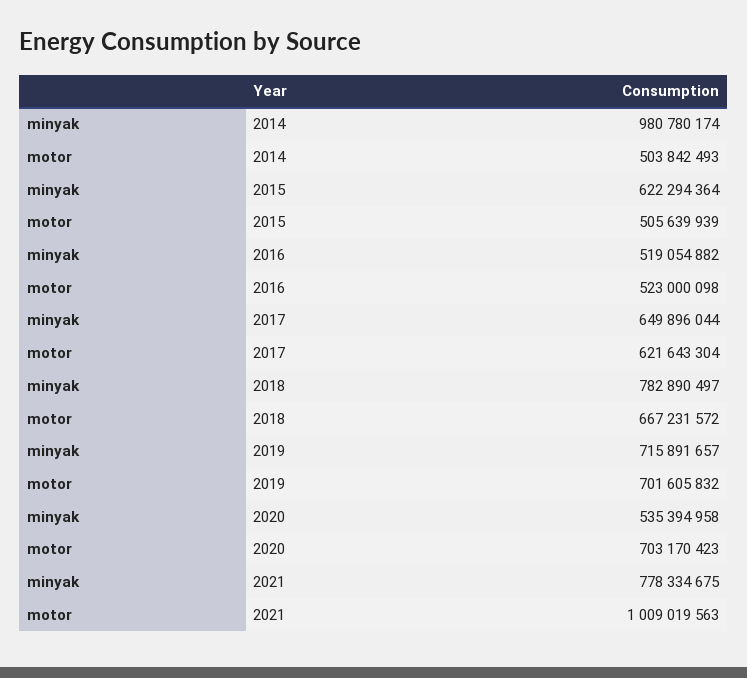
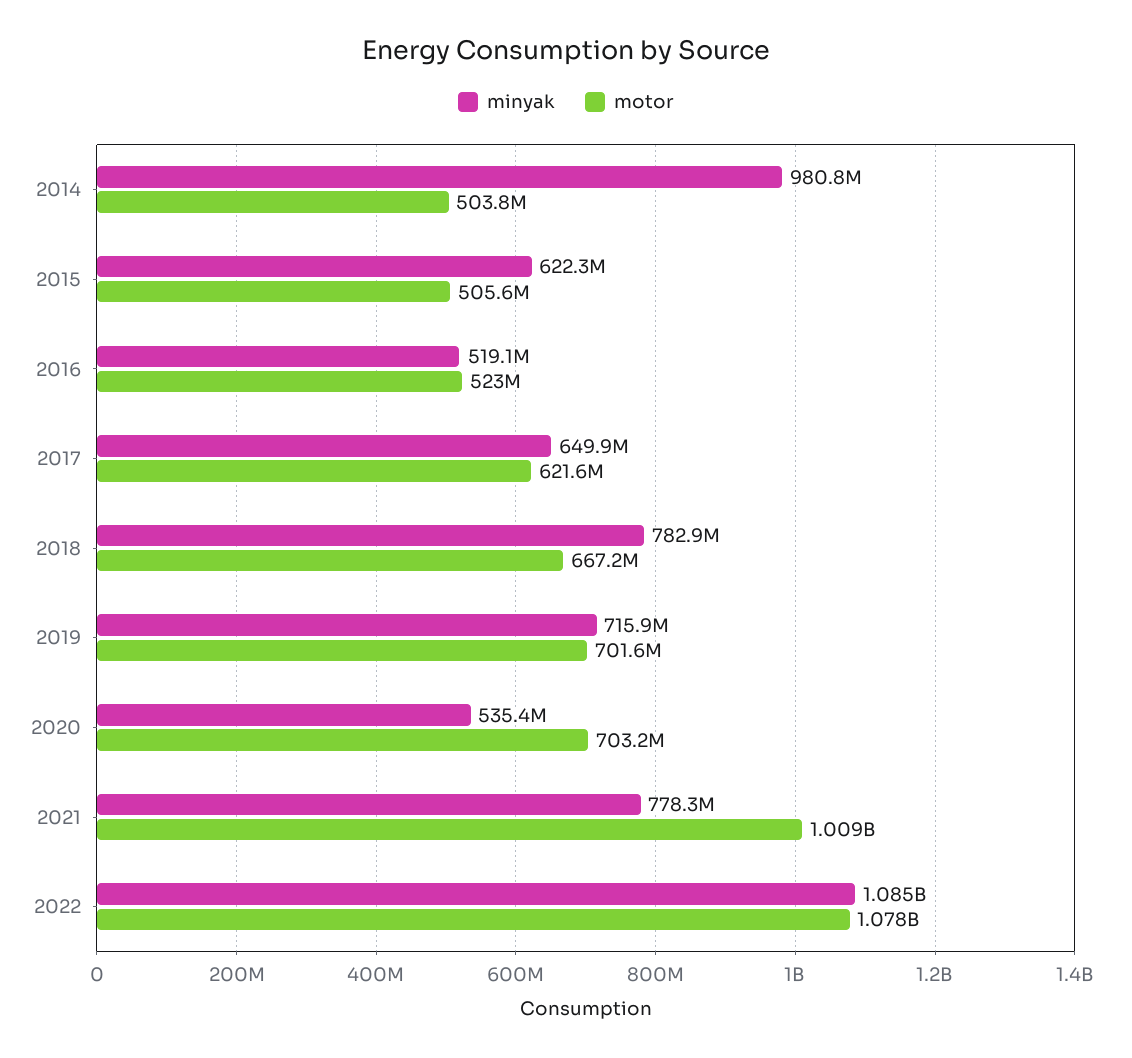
minyak, 2022: none -> 1085000000
motor, 2022: none -> 1078000000

